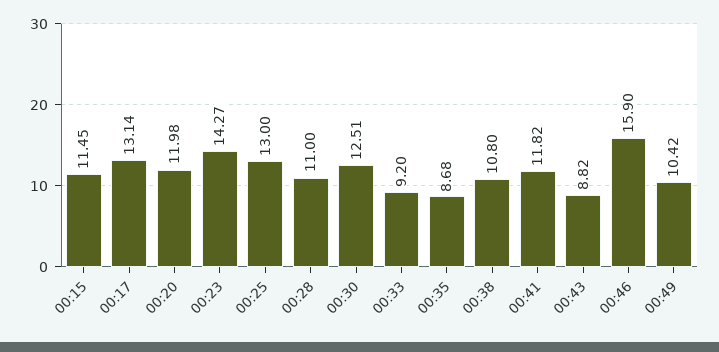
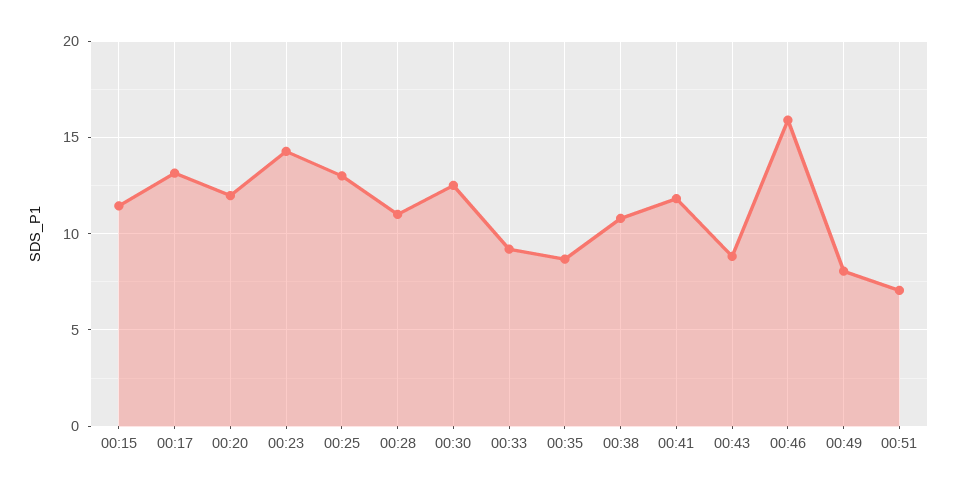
00:49: 10.42 -> 8
00:51: none -> 7

